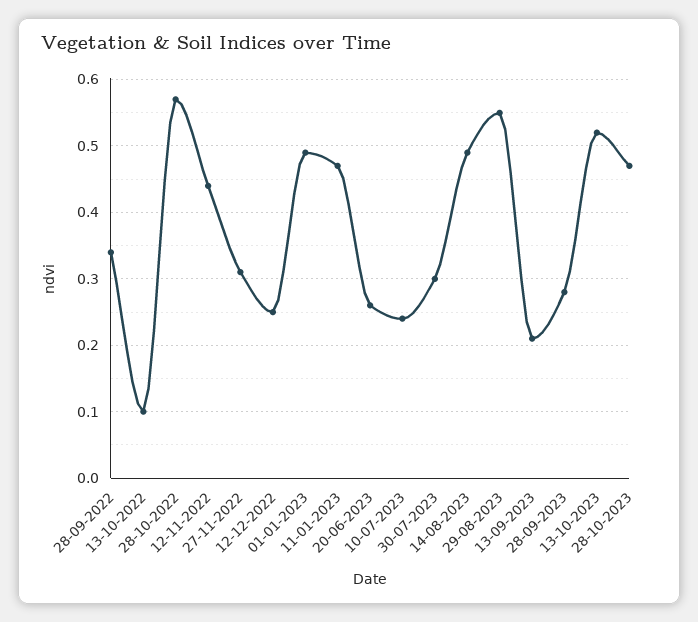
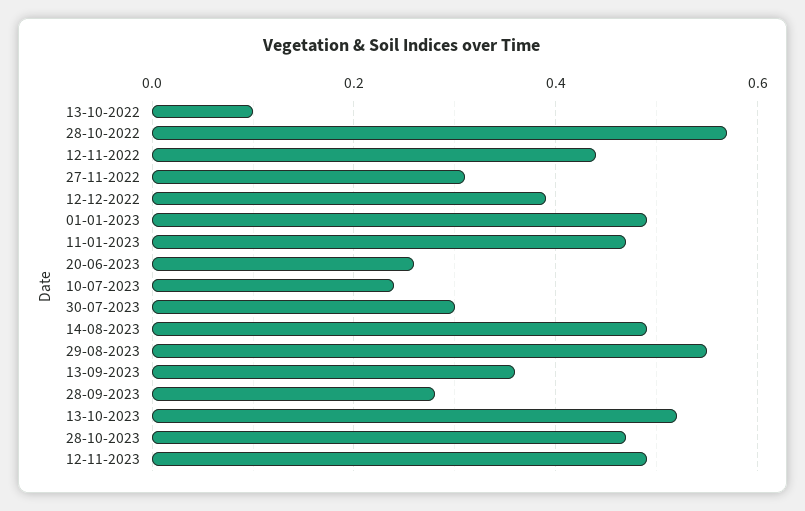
28-09-2022: 0.34 -> none
12-12-2022: 0.25 -> 0.4
13-09-2023: 0.21 -> 0.35
12-11-2023: none -> 0.5

